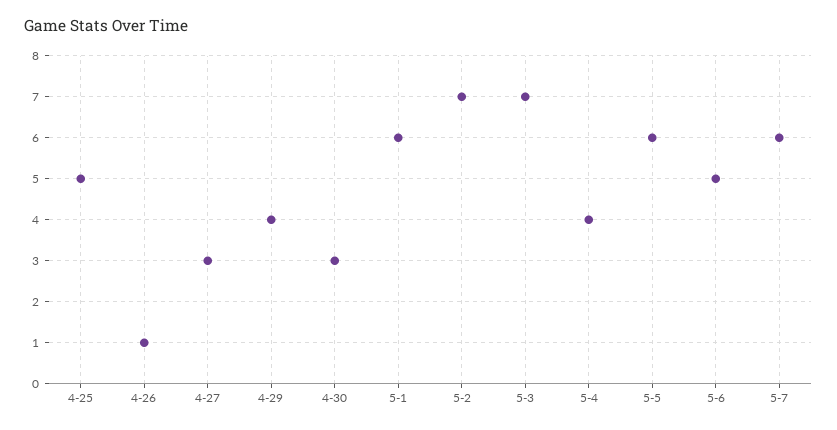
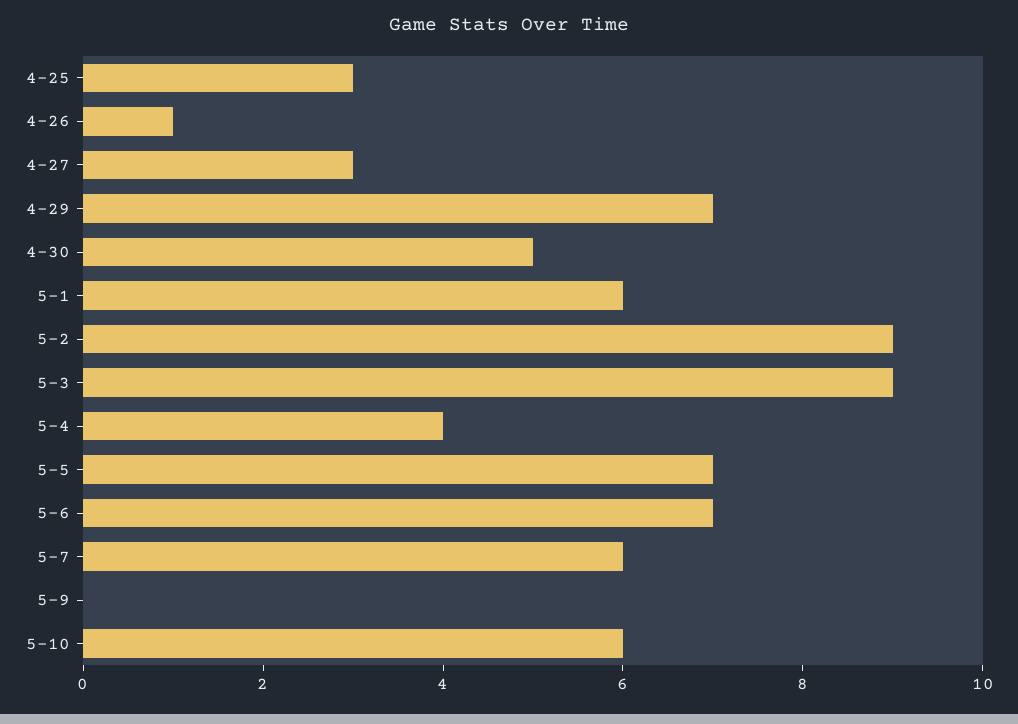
4-25: 5 -> 3
4-29: 4 -> 7
4-30: 3 -> 5
5-2: 7 -> 9
5-3: 7 -> 9
5-5: 6 -> 7
5-6: 5 -> 7
5-9: none -> 0
5-10: none -> 6

